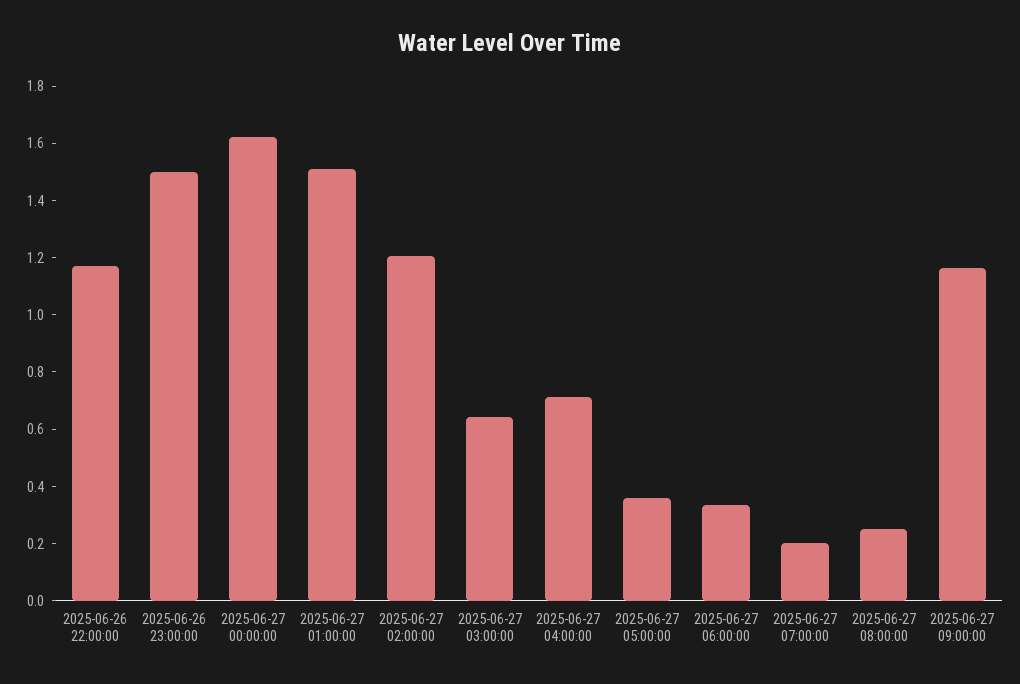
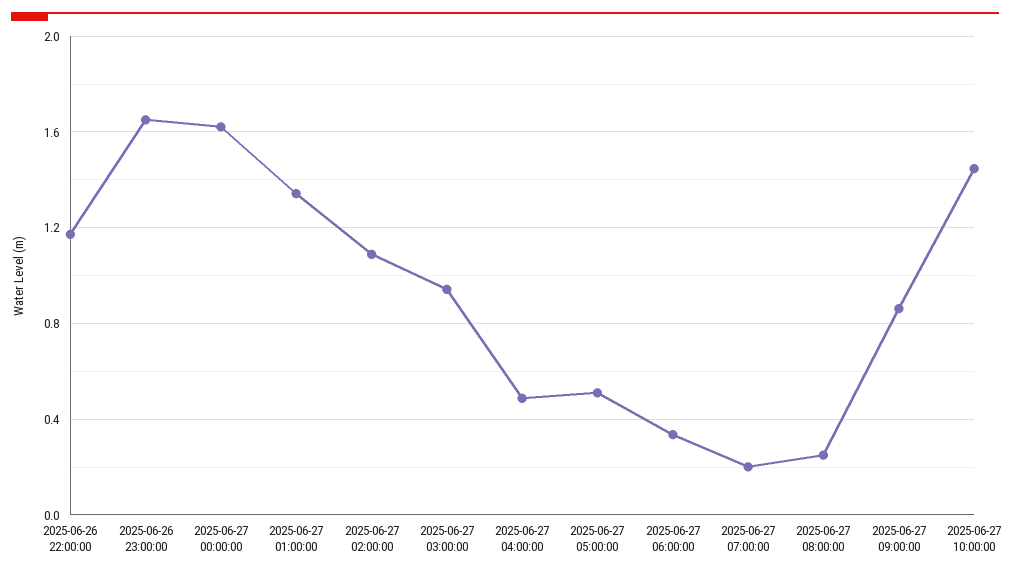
2025-06-26 23:00:00: 1.5 -> 1.65
2025-06-27 01:00:00: 1.5 -> 1.35
2025-06-27 02:00:00: 1.2 -> 1.1
2025-06-27 03:00:00: 0.65 -> 0.95
2025-06-27 04:00:00: 0.7 -> 0.5
2025-06-27 05:00:00: 0.35 -> 0.5
2025-06-27 09:00:00: 1.15 -> 0.85
2025-06-27 10:00:00: none -> 1.45

